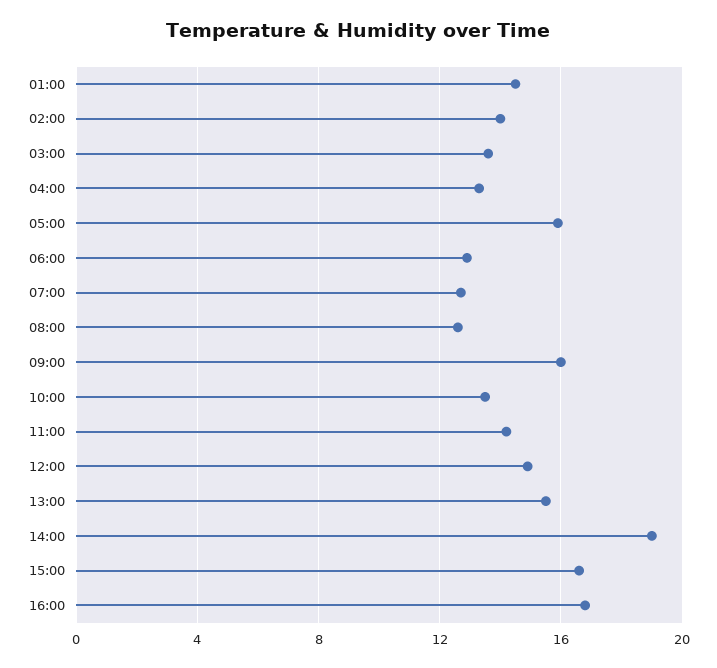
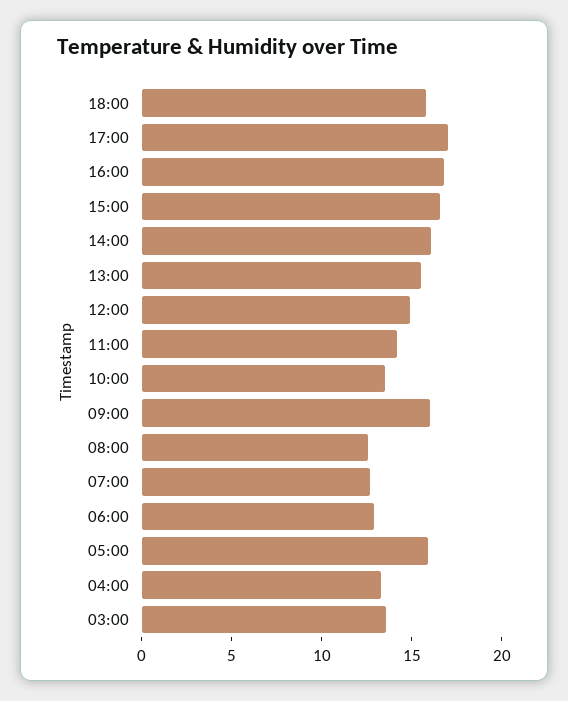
01:00: 14.5 -> none
02:00: 14 -> none
14:00: 19 -> 16
18:00: none -> 16
17:00: none -> 17

